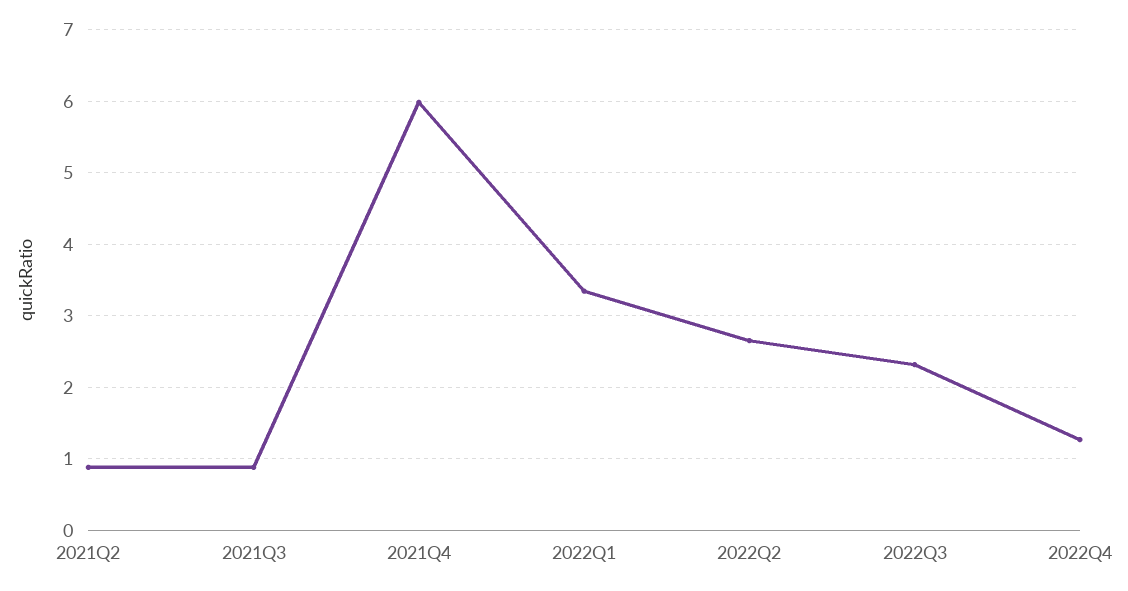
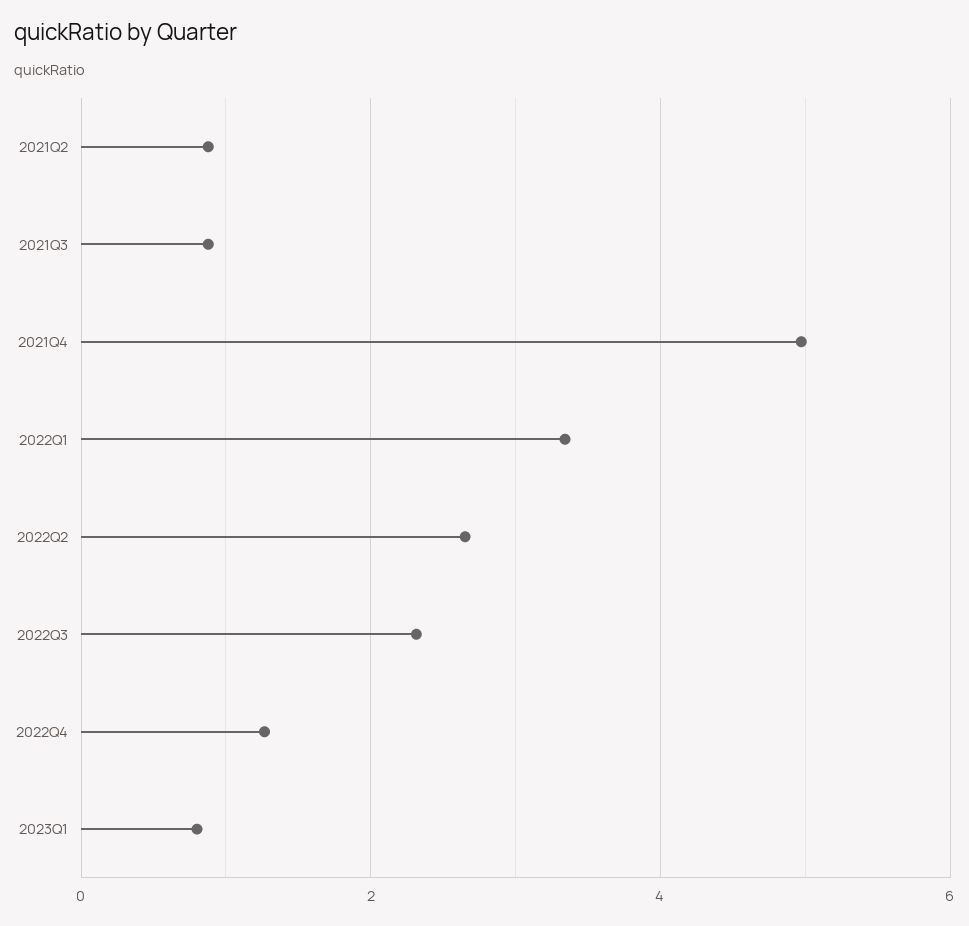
2021Q4: 6 -> 5
2023Q1: none -> 0.8

